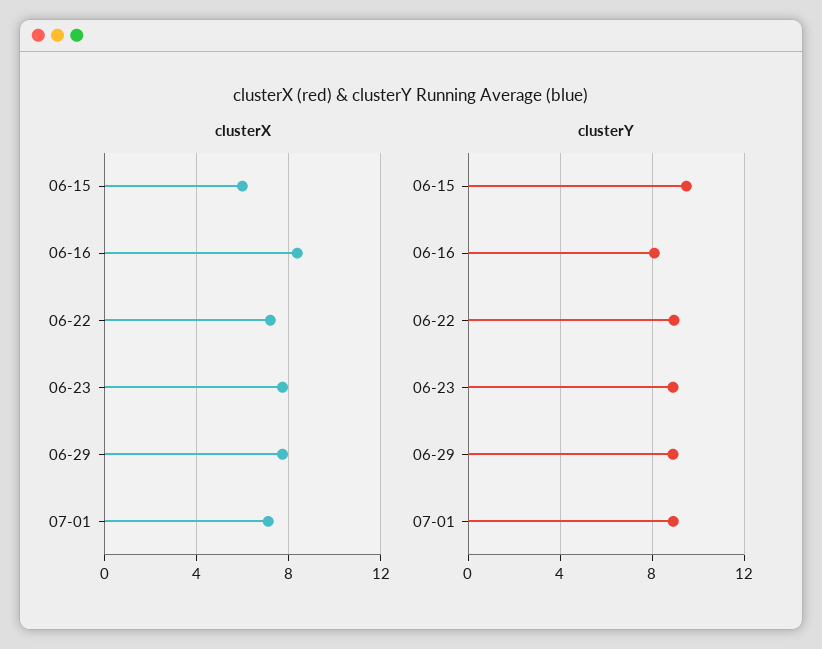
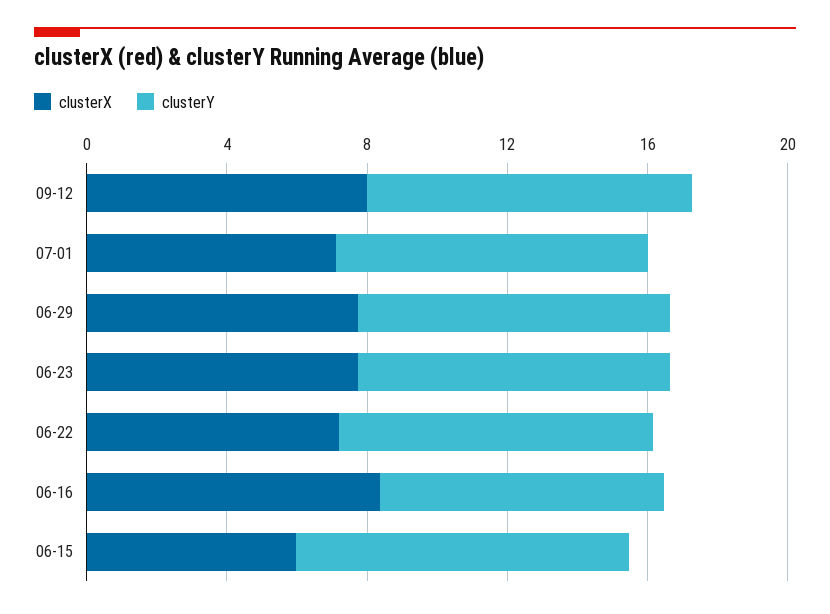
clusterX, 09-12: none -> 8
clusterY, 09-12: none -> 9

